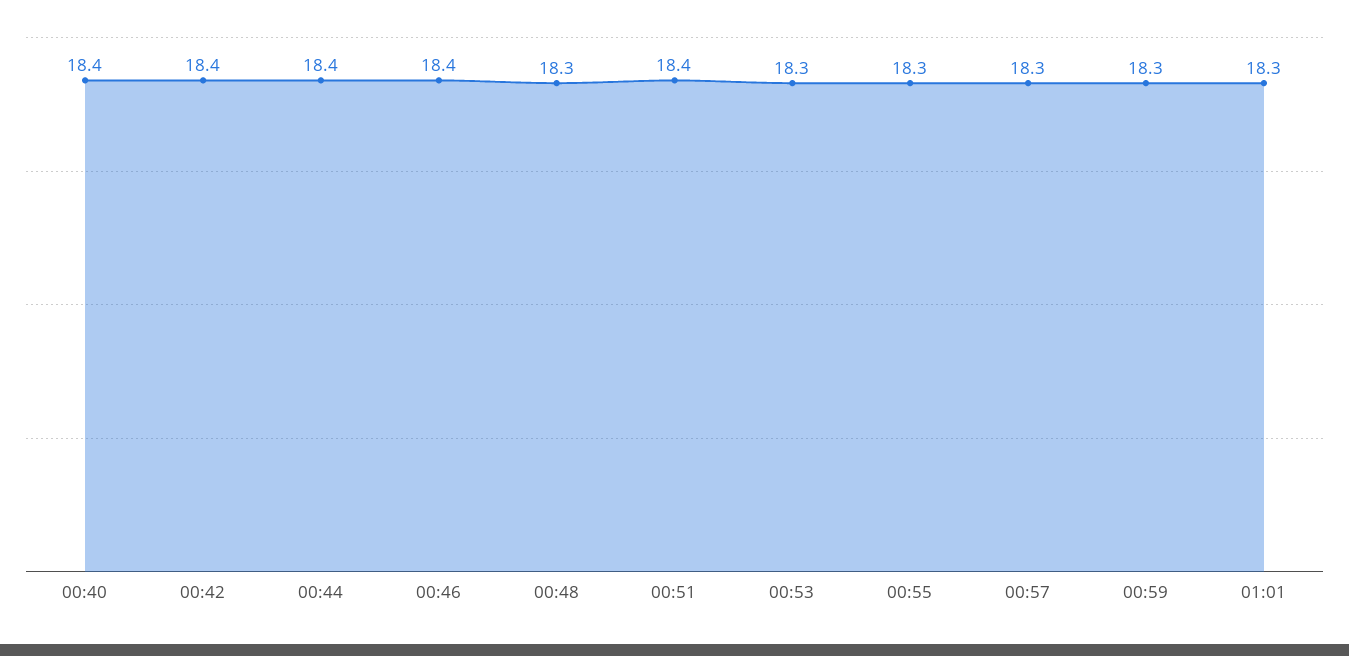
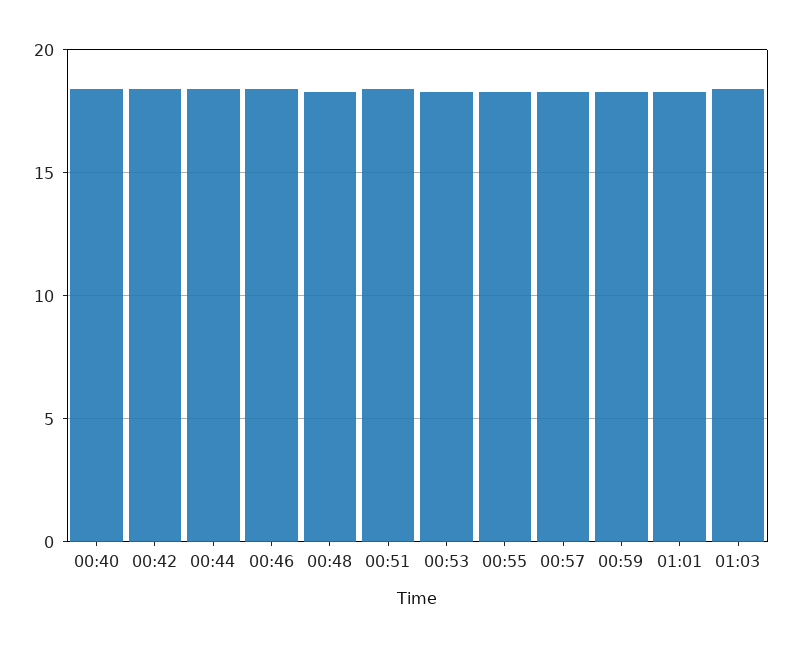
01:03: none -> 18.5

